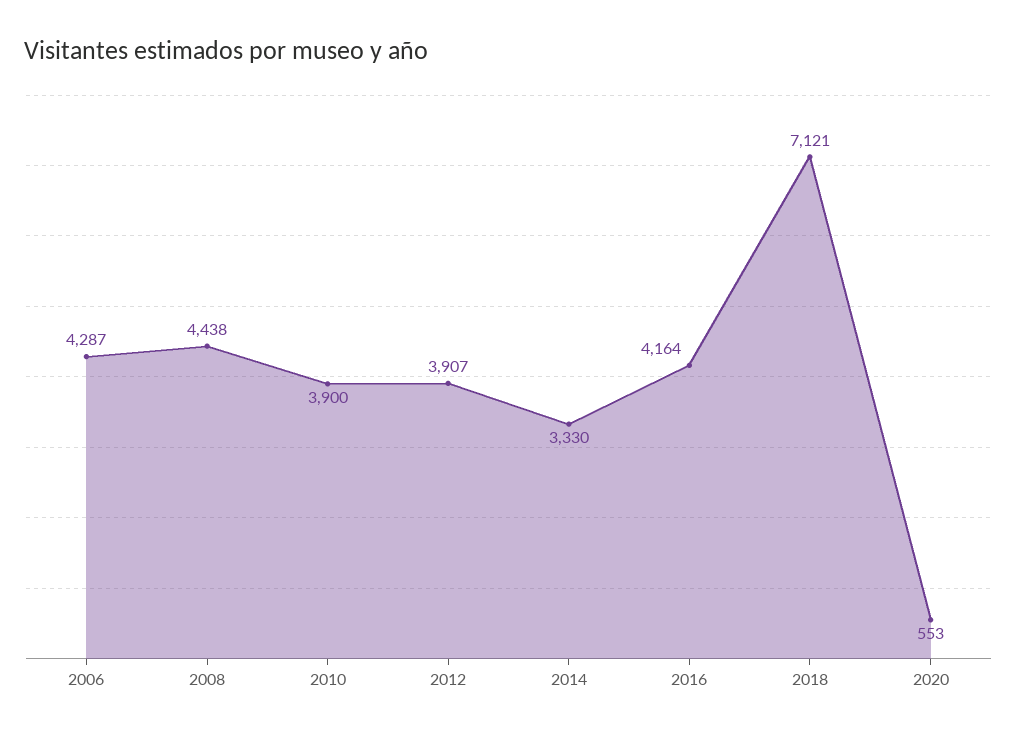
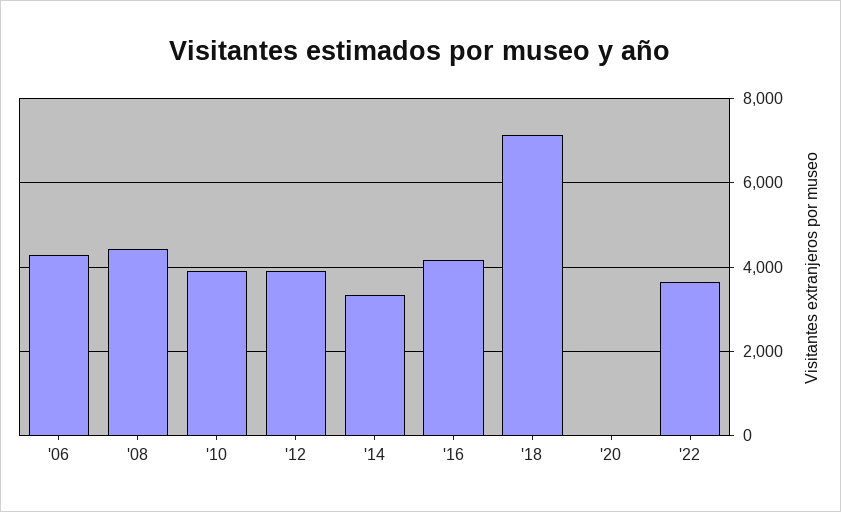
2020: 553 -> 0
'22: none -> 3600

